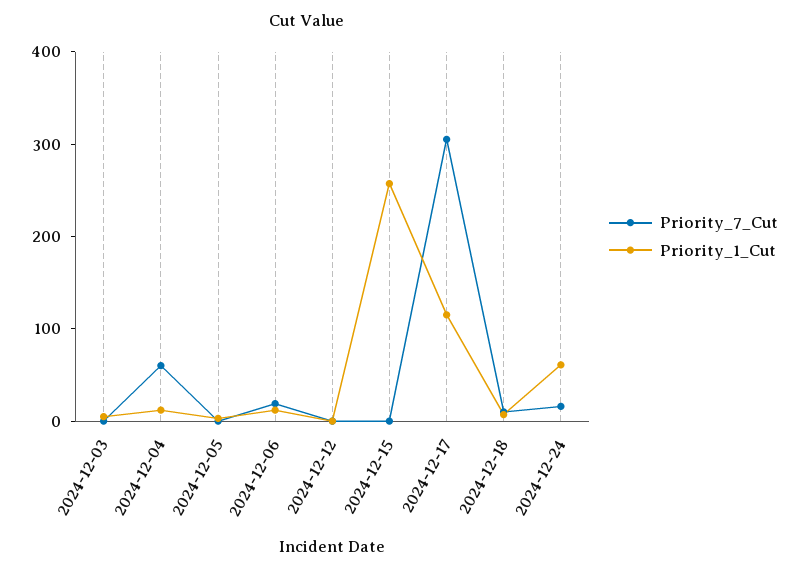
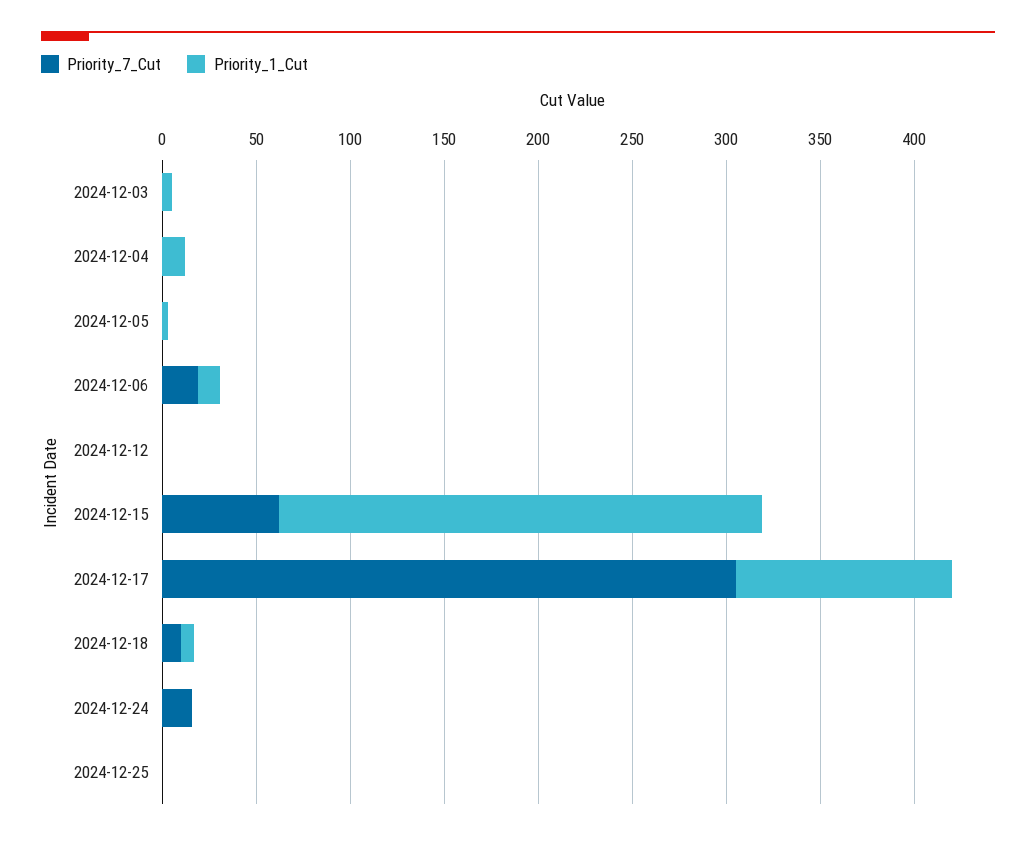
Priority_7_Cut, 2024-12-04: 60 -> 0
Priority_7_Cut, 2024-12-15: 0 -> 60
Priority_1_Cut, 2024-12-24: 60 -> 0
Priority_7_Cut, 2024-12-25: none -> 0
Priority_1_Cut, 2024-12-25: none -> 0

